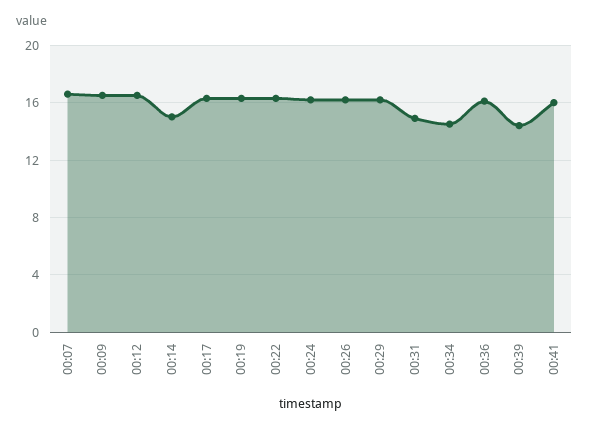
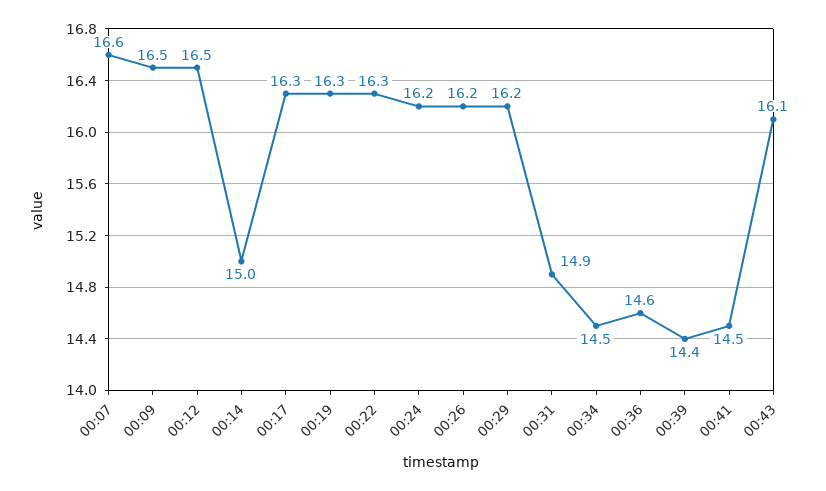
00:36: 16 -> 14.6
00:41: 16 -> 14.5
00:43: none -> 16.1

